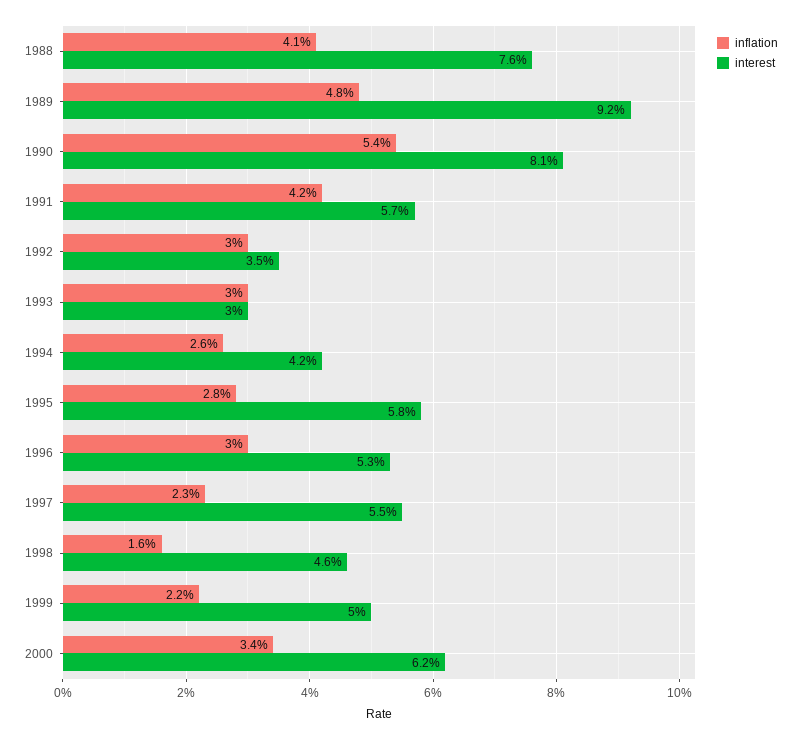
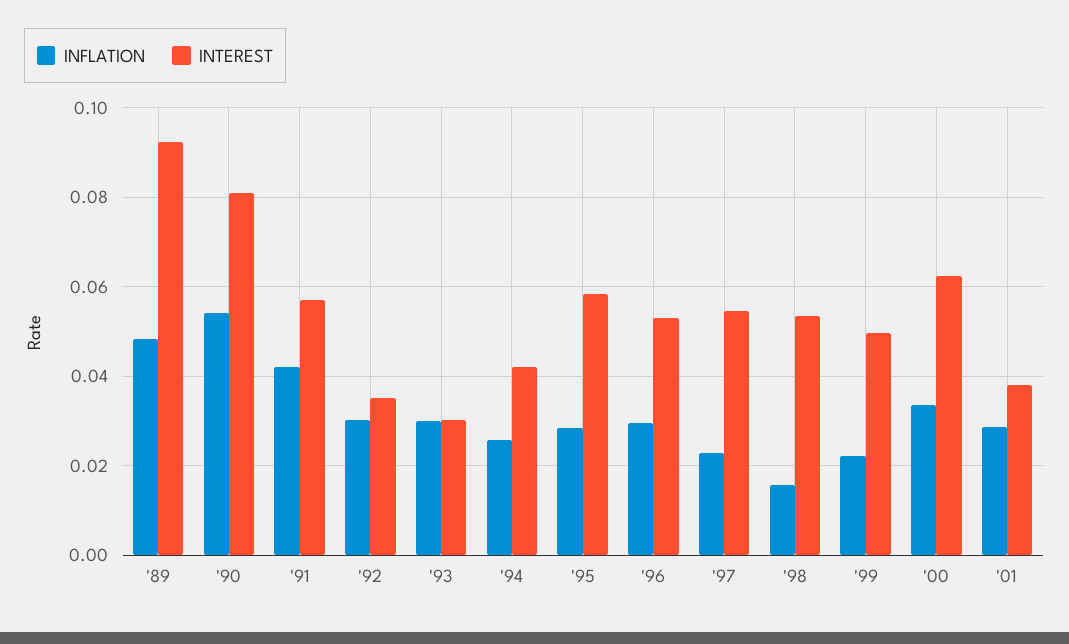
inflation, 1988: 0.041 -> none
interest, 1988: 0.076 -> none
interest, 1998: 0.046 -> 0.054
inflation, '01: none -> 0.028
interest, '01: none -> 0.038

